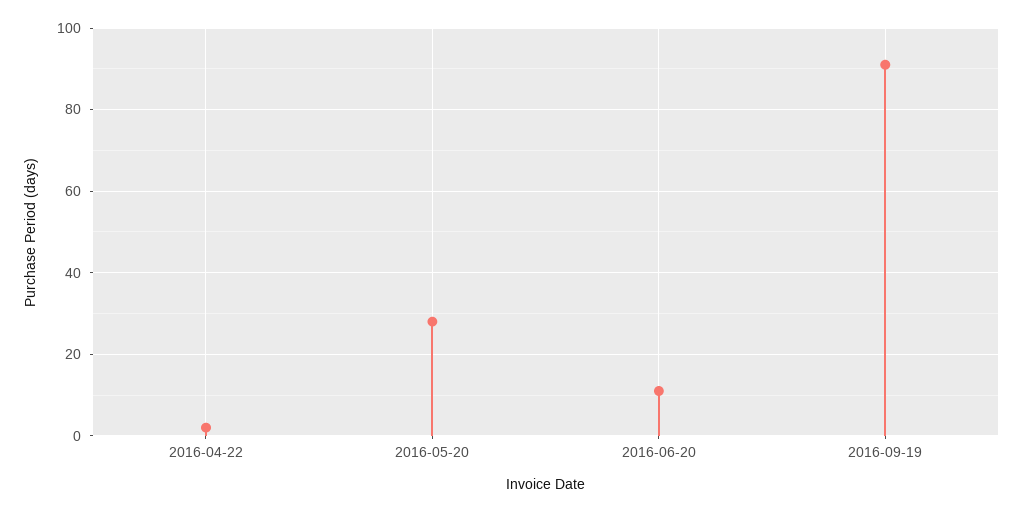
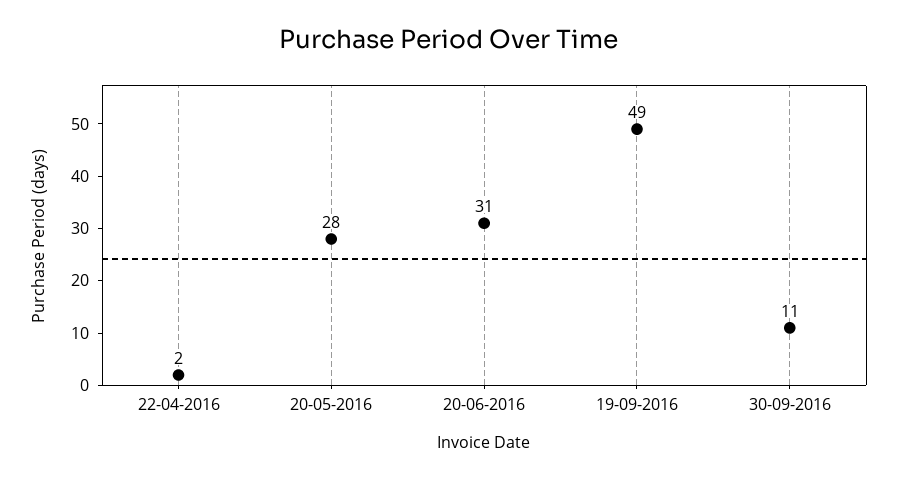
2016-06-20: 10 -> 31
2016-09-19: 90 -> 49
30-09-2016: none -> 11

